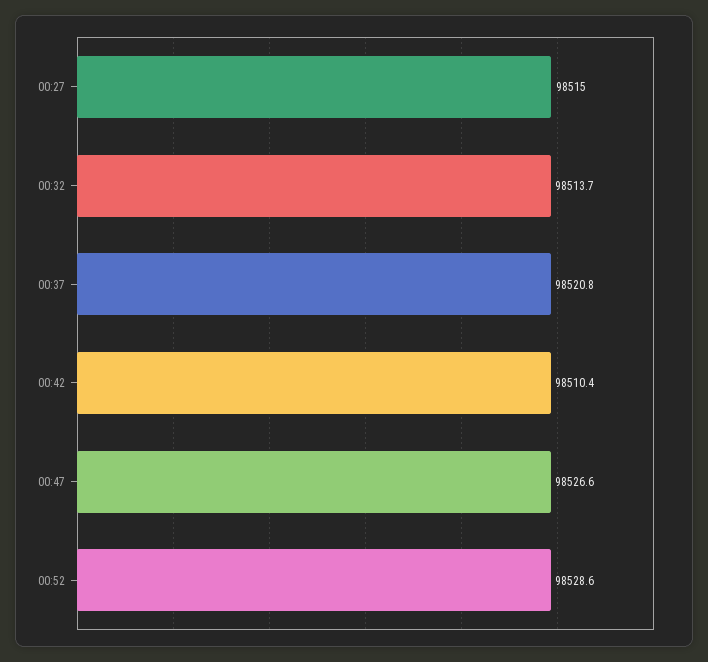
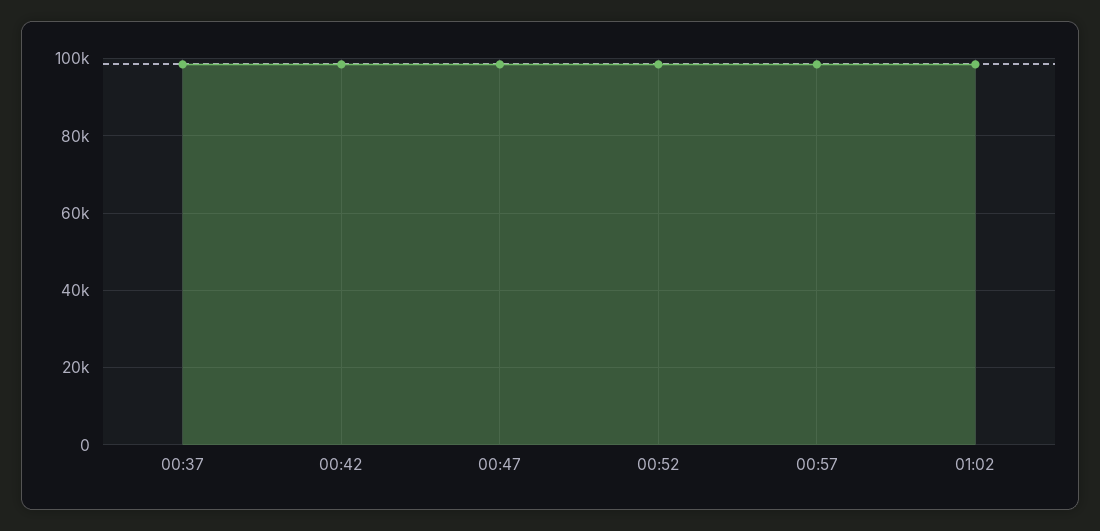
00:27: 98515 -> none
00:32: 98513.7 -> none
00:57: none -> 98000
01:02: none -> 98000

